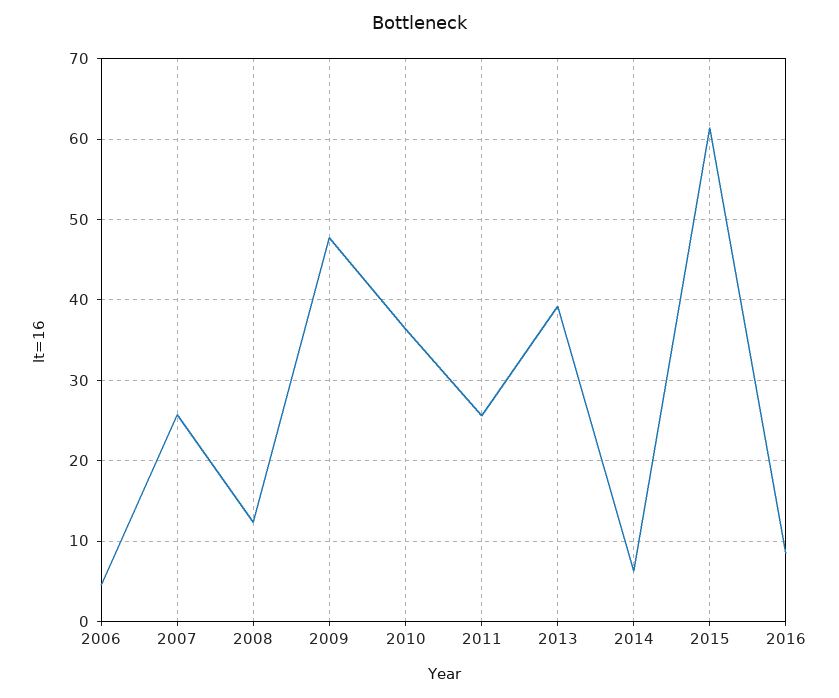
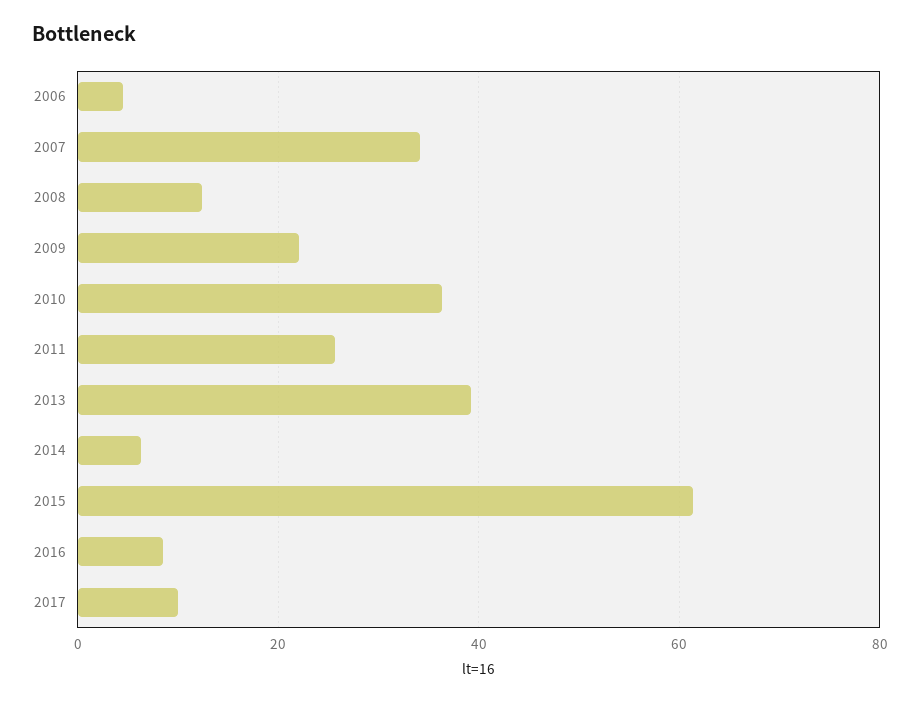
2007: 26 -> 34
2009: 48 -> 22
2017: none -> 10

